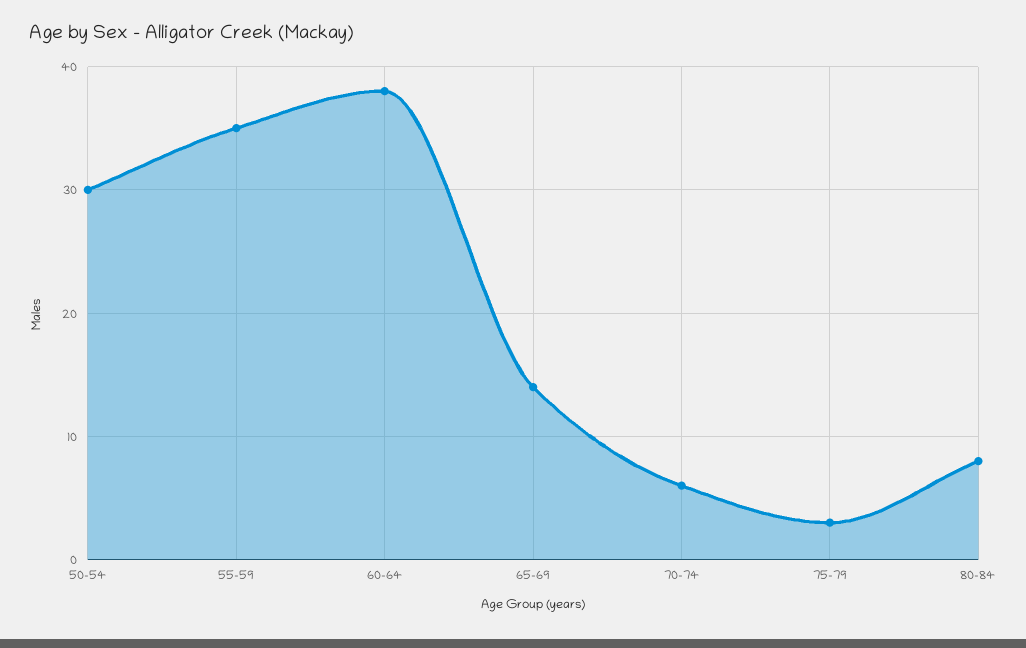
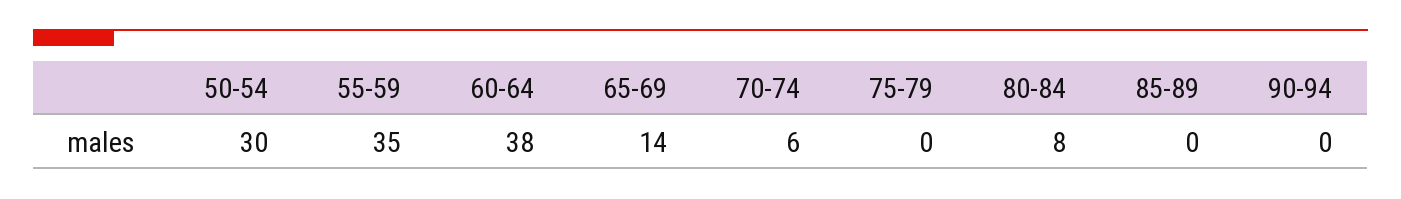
75-79: 3 -> 0
85-89: none -> 0
90-94: none -> 0

